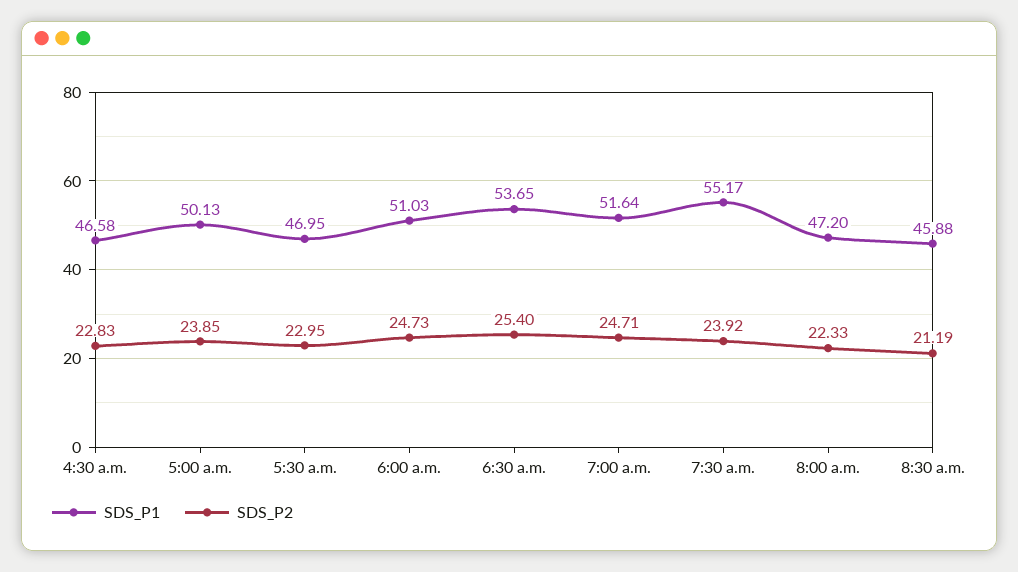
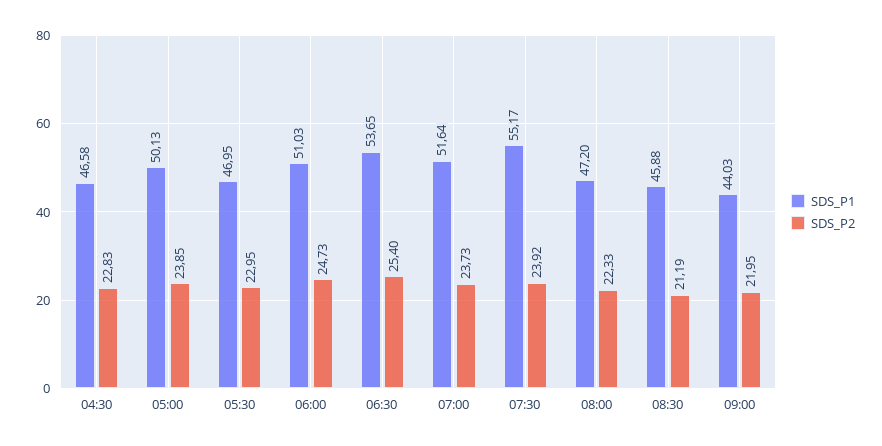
SDS_P2, 7:00 a.m.: 24.71 -> 23.73
SDS_P1, 09:00: none -> 44.03
SDS_P2, 09:00: none -> 21.95

